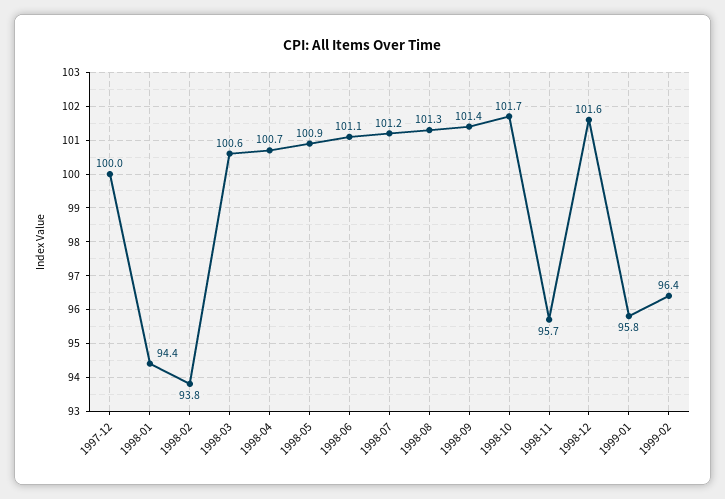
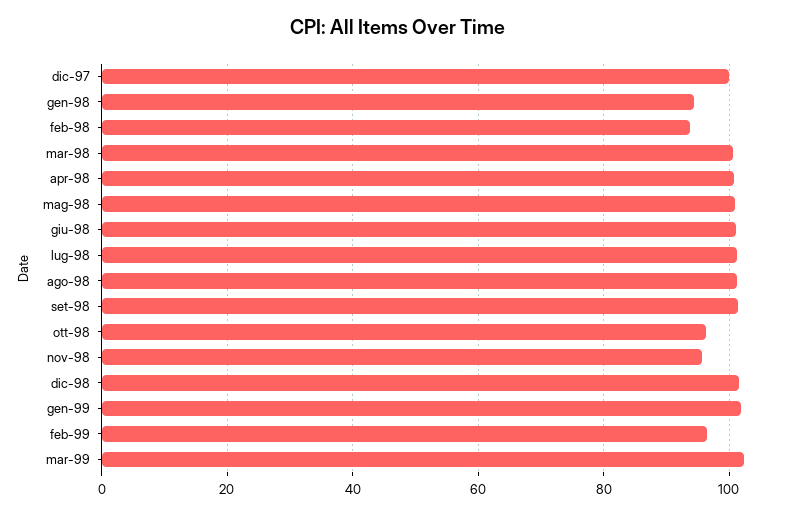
1998-10: 101.7 -> 96
1999-01: 95.8 -> 102
mar-99: none -> 102

